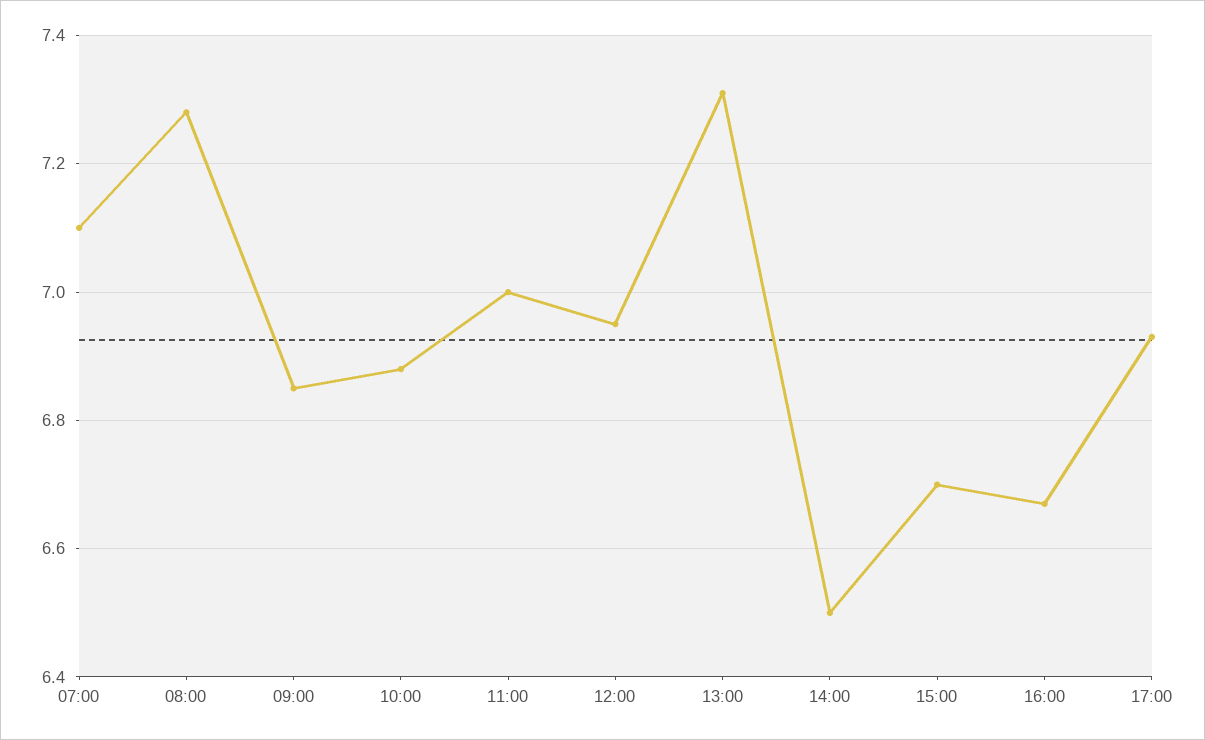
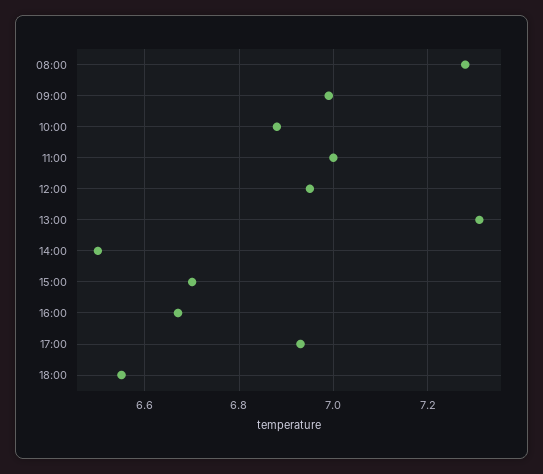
07:00: 7.1 -> none
09:00: 6.85 -> 7
18:00: none -> 6.55

